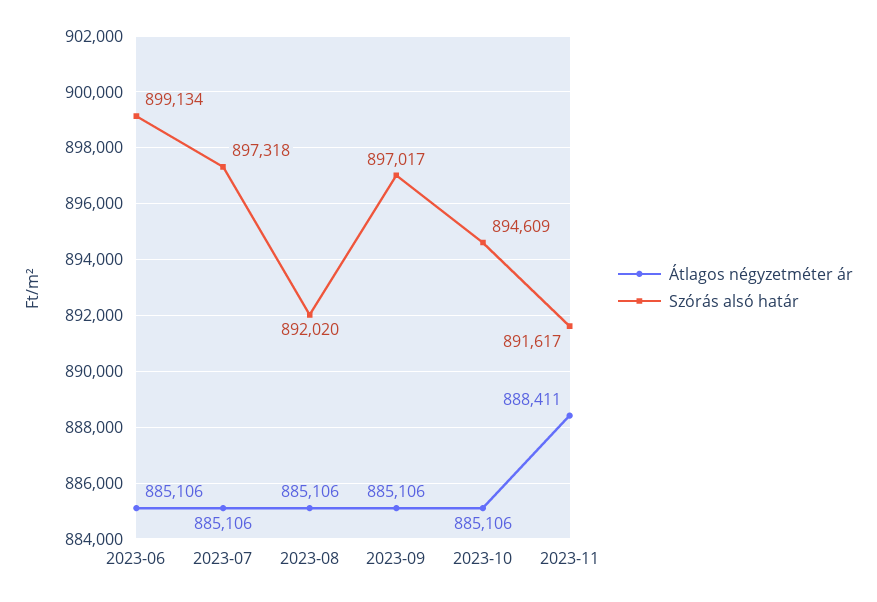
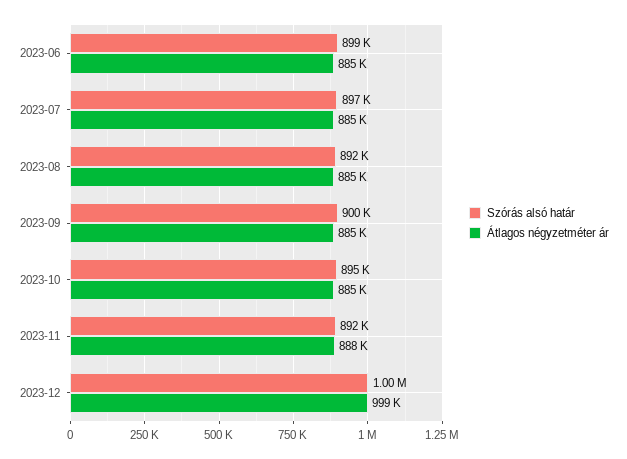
Szórás alsó határ, 2023-09: 897017 -> 900000
Szórás alsó határ, 2023-12: none -> 1000000
Átlagos négyzetméter ár, 2023-12: none -> 999000

